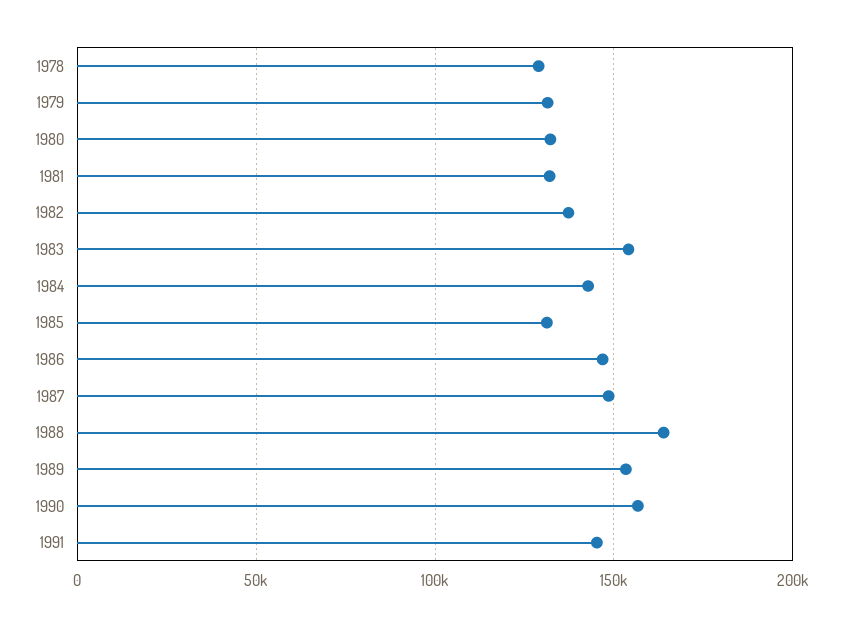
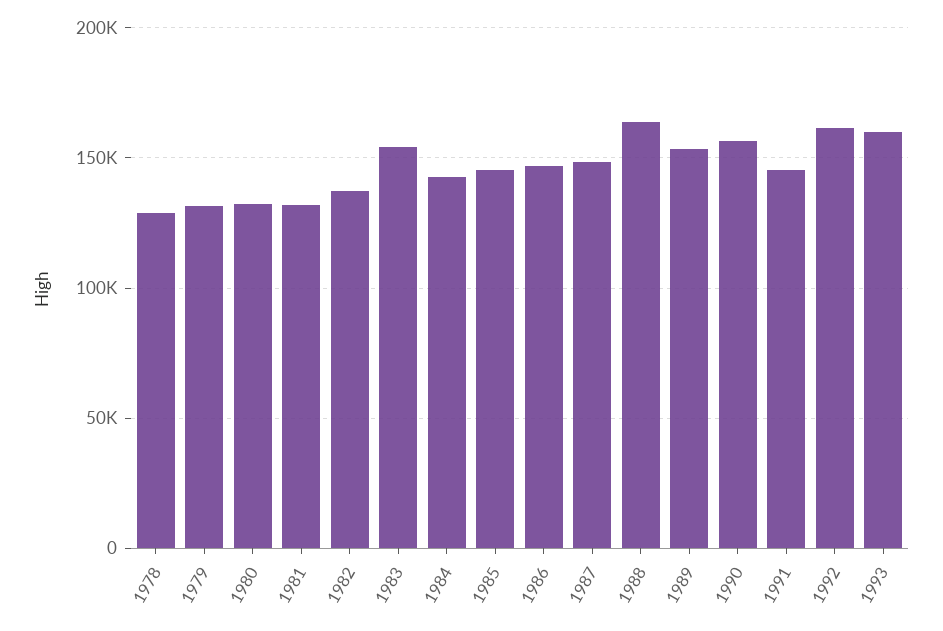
1985: 130000 -> 145000
1992: none -> 160000
1993: none -> 160000

